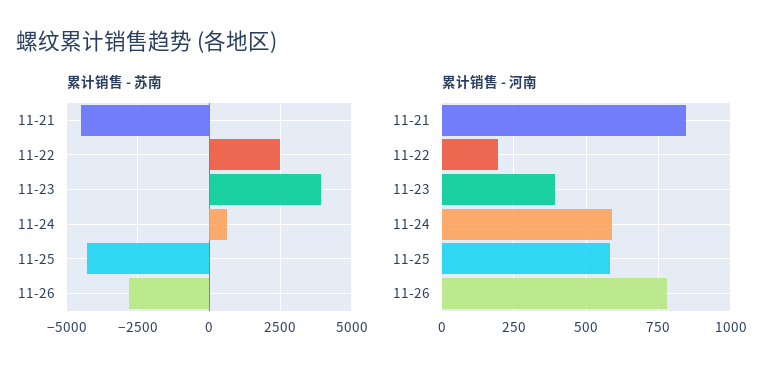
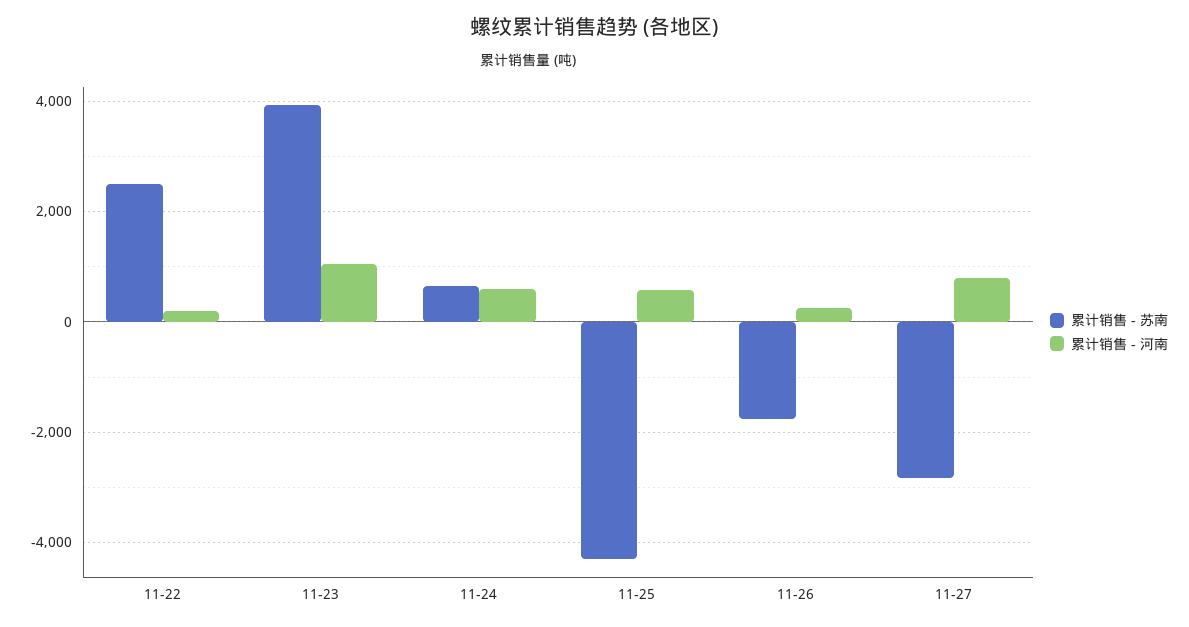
累计销售 - 苏南, 11-21: -4500 -> none
累计销售 - 苏南, 11-26: -2750 -> -1800
累计销售 - 河南, 11-21: 850 -> none
累计销售 - 河南, 11-23: 400 -> 1000
累计销售 - 河南, 11-26: 775 -> 200
累计销售 - 苏南, 11-27: none -> -2800
累计销售 - 河南, 11-27: none -> 800

